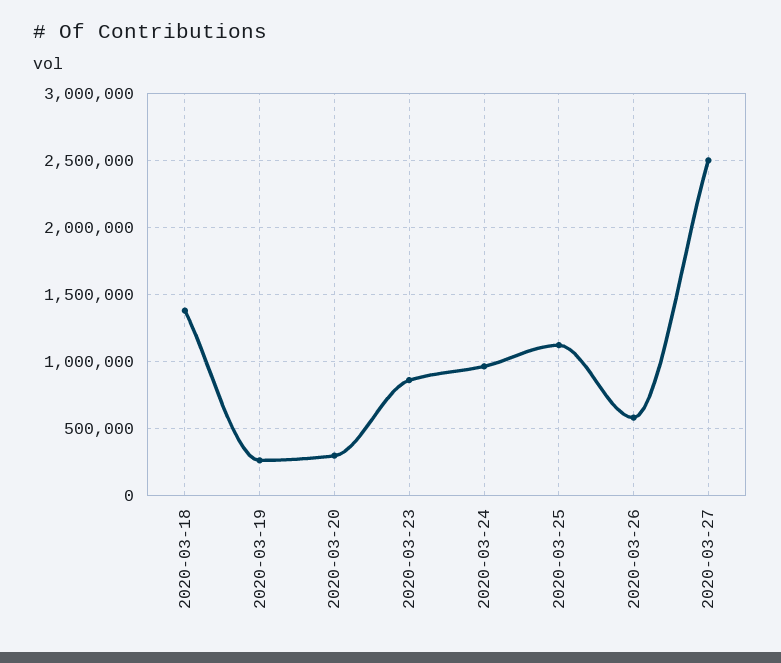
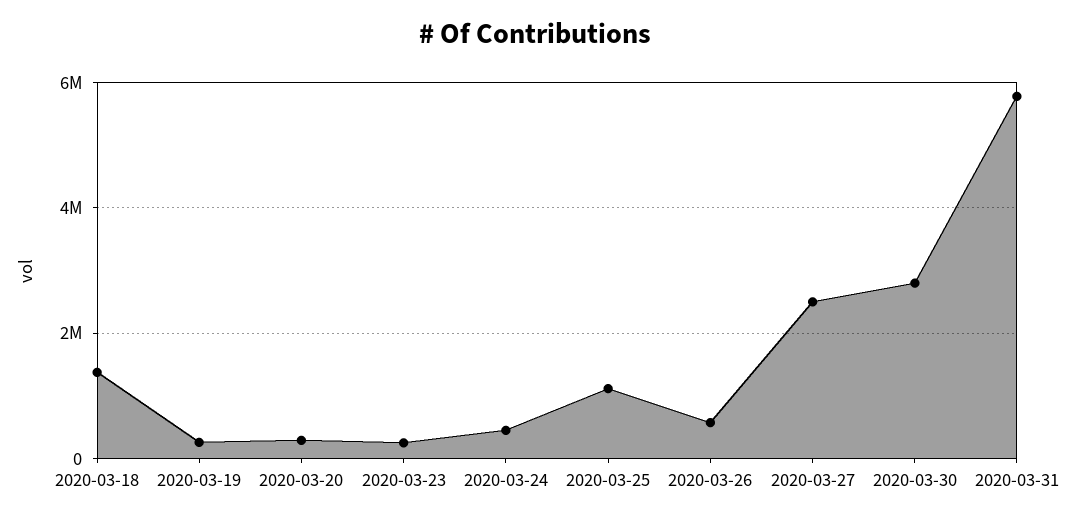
2020-03-23: 850000 -> 200000
2020-03-24: 950000 -> 400000
2020-03-30: none -> 2800000
2020-03-31: none -> 5800000

